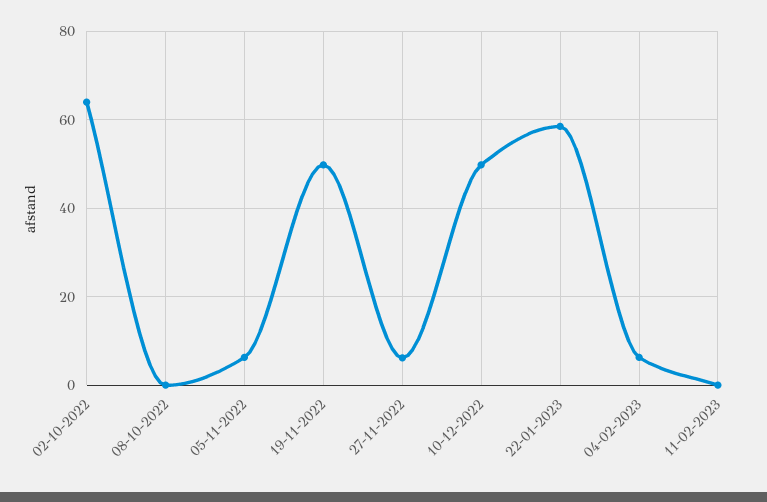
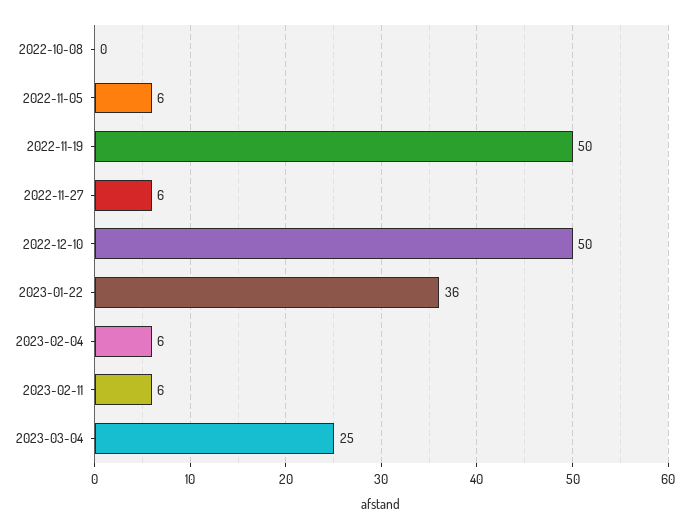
02-10-2022: 64 -> none
22-01-2023: 58 -> 36
11-02-2023: 0 -> 6
2023-03-04: none -> 25

